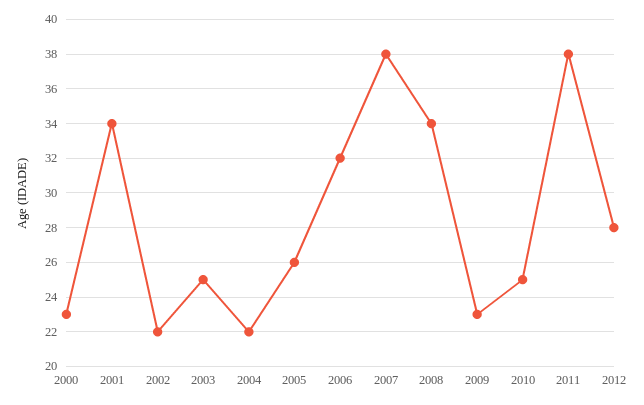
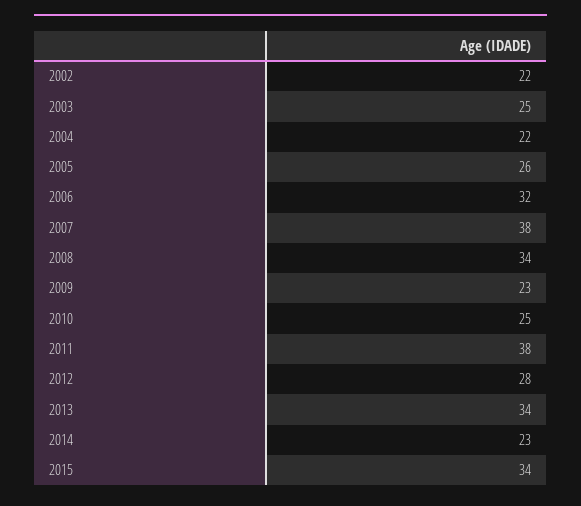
2000: 23 -> none
2001: 34 -> none
2013: none -> 34
2014: none -> 23
2015: none -> 34

